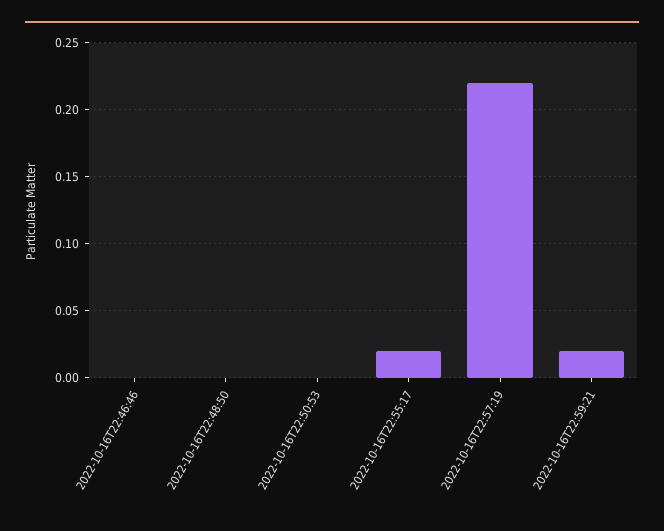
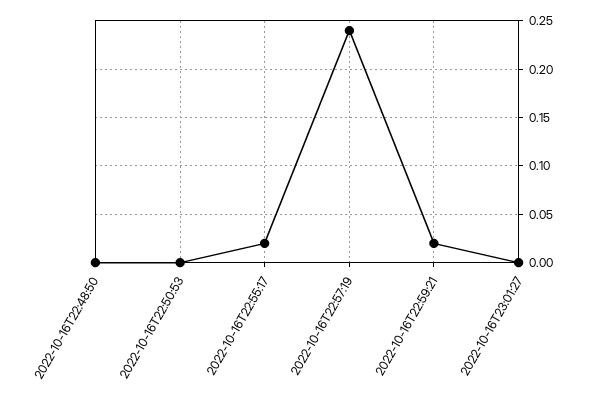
2022-10-16T22:46:46: 0 -> none
2022-10-16T22:57:19: 0.22 -> 0.24
2022-10-16T23:01:27: none -> 0

